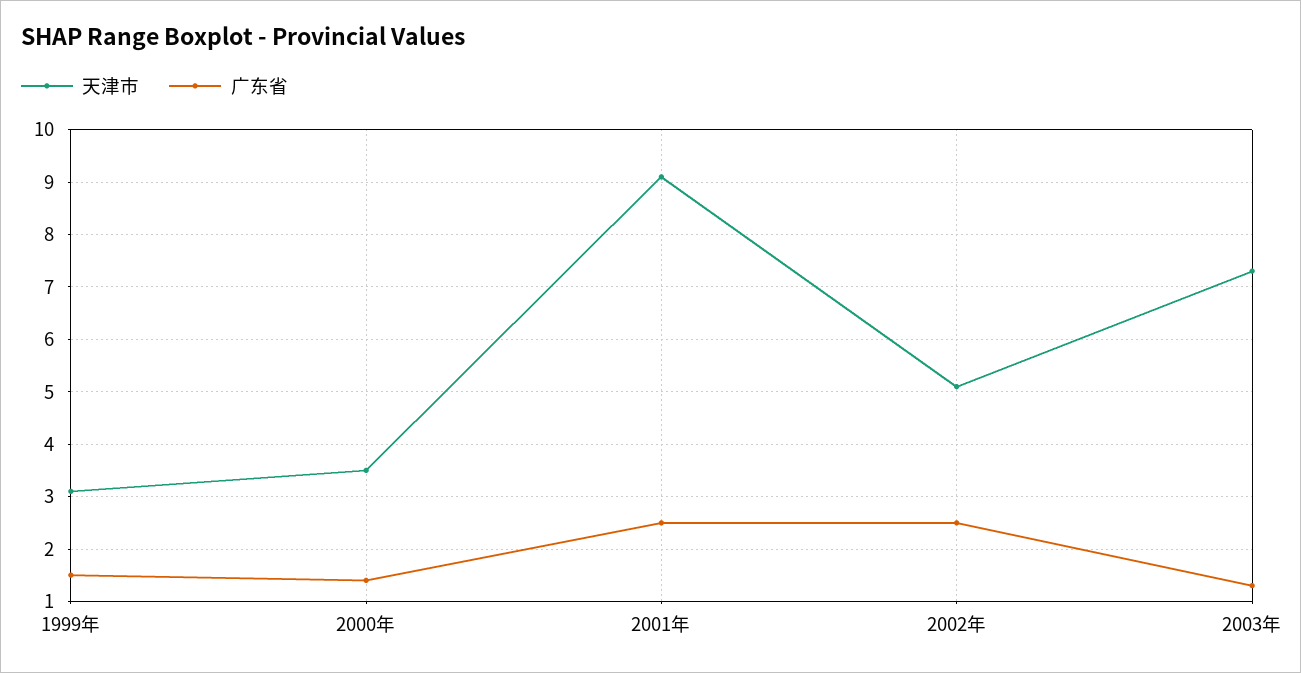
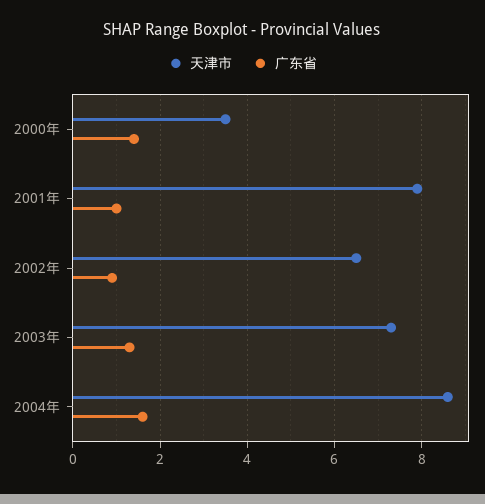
天津市, 1999年: 3 -> none
广东省, 1999年: 1.5 -> none
天津市, 2001年: 9 -> 8
广东省, 2001年: 2.5 -> 1
天津市, 2002年: 5 -> 6.5
广东省, 2002年: 2.5 -> 1
天津市, 2004年: none -> 8.5
广东省, 2004年: none -> 1.5

